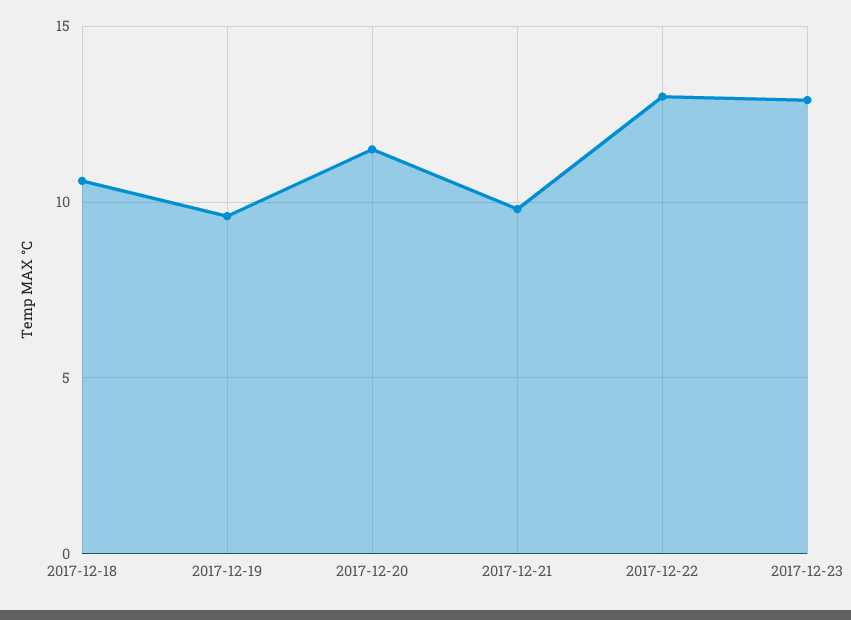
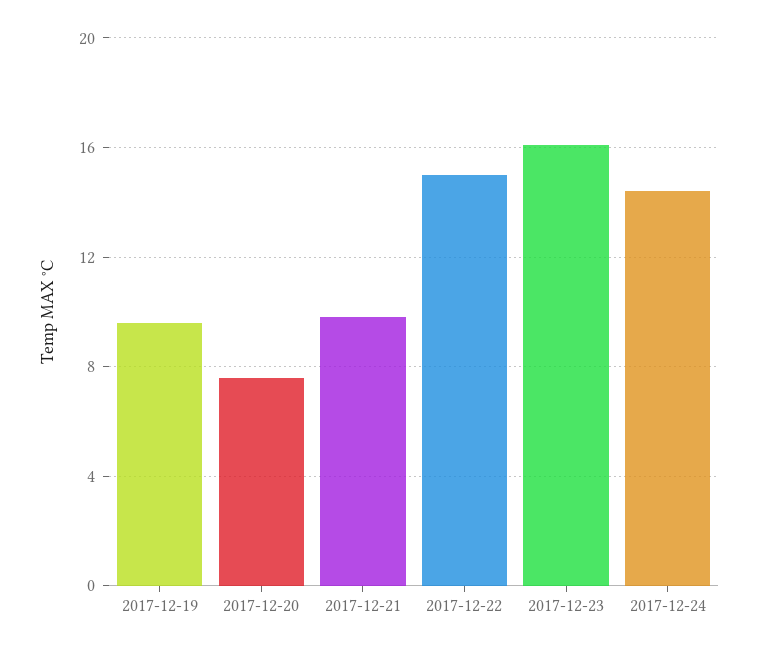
2017-12-18: 10.5 -> none
2017-12-20: 11.5 -> 7.5
2017-12-22: 13 -> 15
2017-12-23: 13 -> 16
2017-12-24: none -> 14.5

